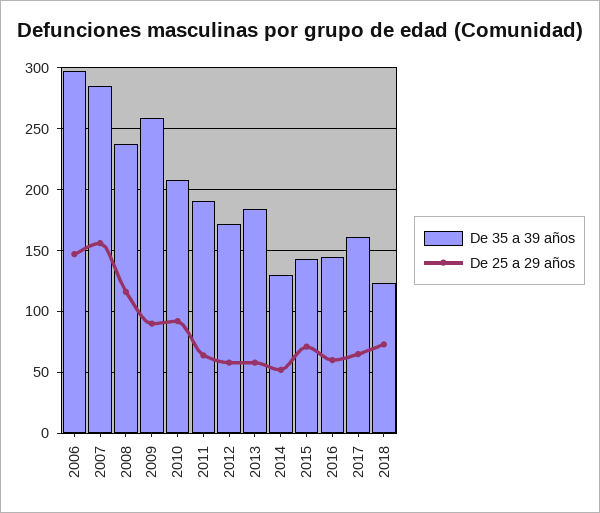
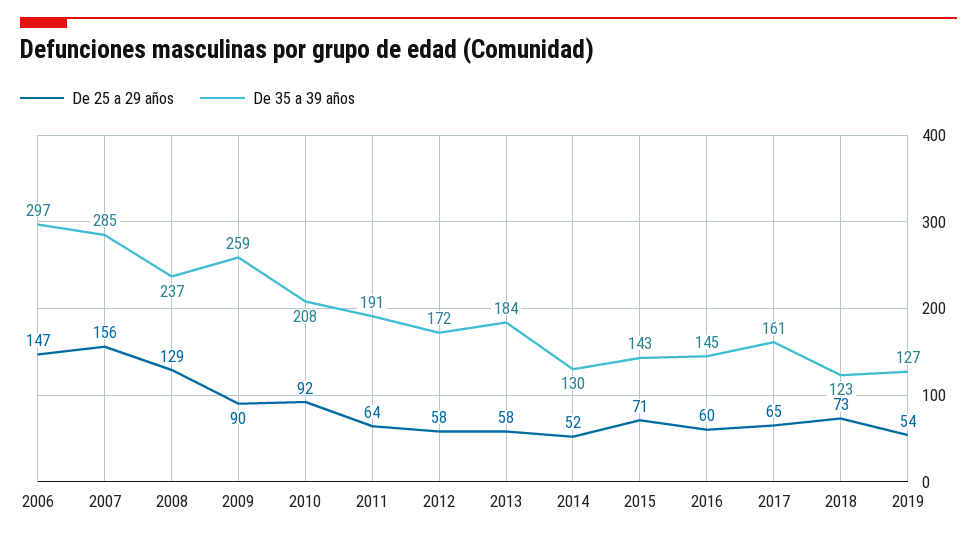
De 25 a 29 años, 2008: 115 -> 129
De 25 a 29 años, 2019: none -> 54
De 35 a 39 años, 2019: none -> 127

